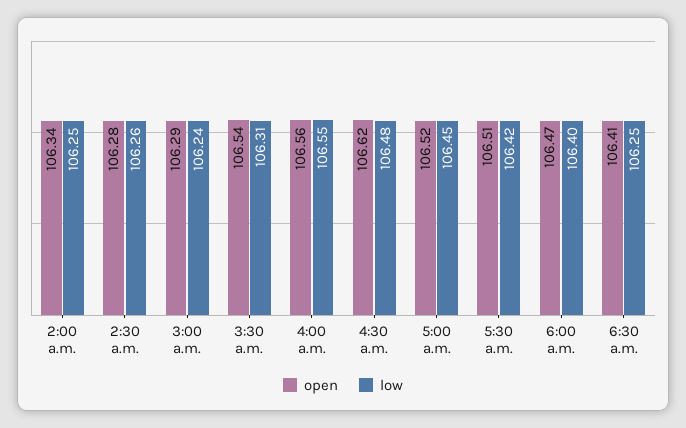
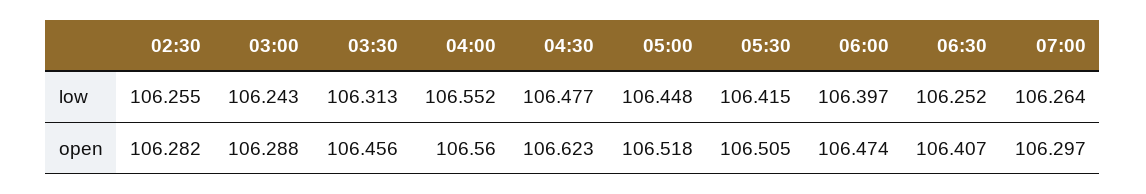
open, 2:00 a.m.: 106.34 -> none
low, 2:00 a.m.: 106.25 -> none
open, 3:30 a.m.: 106.54 -> 106.456
low, 07:00: none -> 106.264
open, 07:00: none -> 106.297

